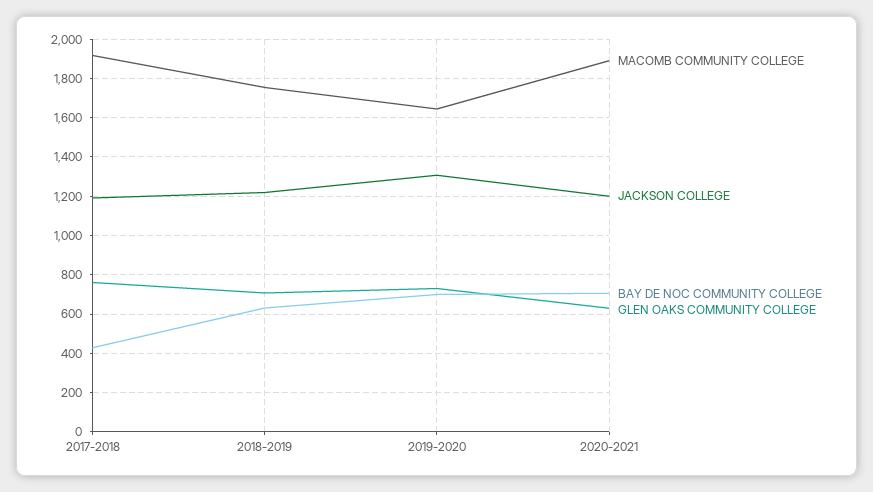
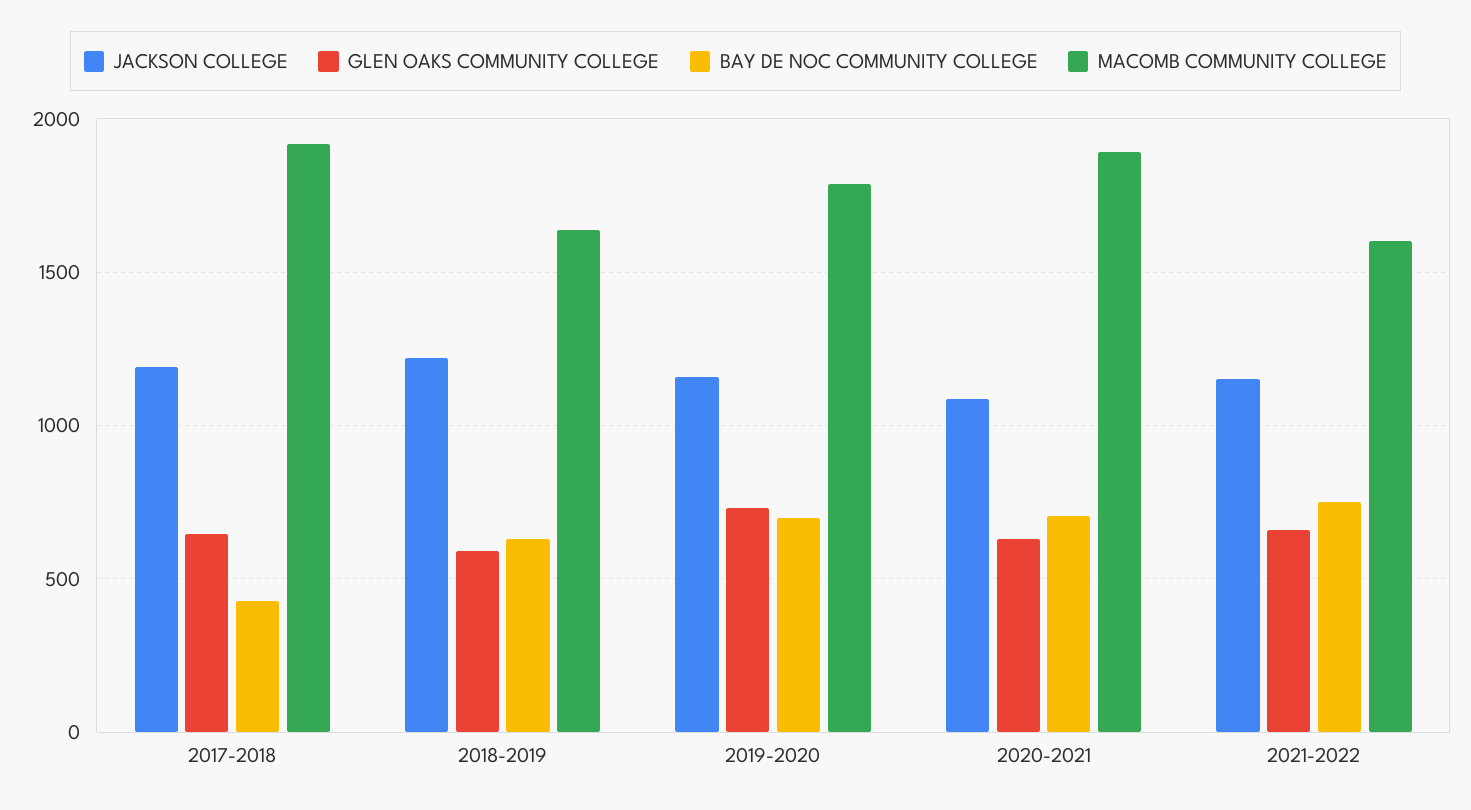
GLEN OAKS COMMUNITY COLLEGE, 2017-2018: 750 -> 650
MACOMB COMMUNITY COLLEGE, 2018-2019: 1750 -> 1650
GLEN OAKS COMMUNITY COLLEGE, 2018-2019: 700 -> 600
MACOMB COMMUNITY COLLEGE, 2019-2020: 1650 -> 1800
JACKSON COLLEGE, 2019-2020: 1300 -> 1150
JACKSON COLLEGE, 2020-2021: 1200 -> 1100
JACKSON COLLEGE, 2021-2022: none -> 1150
GLEN OAKS COMMUNITY COLLEGE, 2021-2022: none -> 650
BAY DE NOC COMMUNITY COLLEGE, 2021-2022: none -> 750
MACOMB COMMUNITY COLLEGE, 2021-2022: none -> 1600

